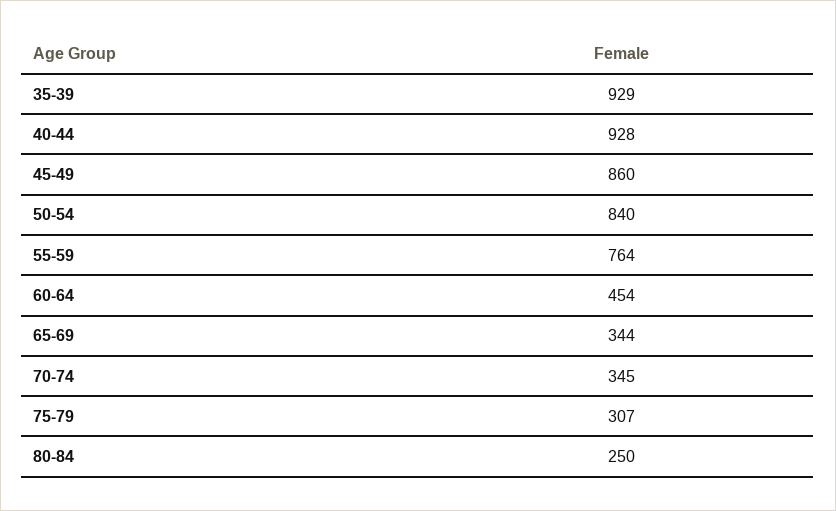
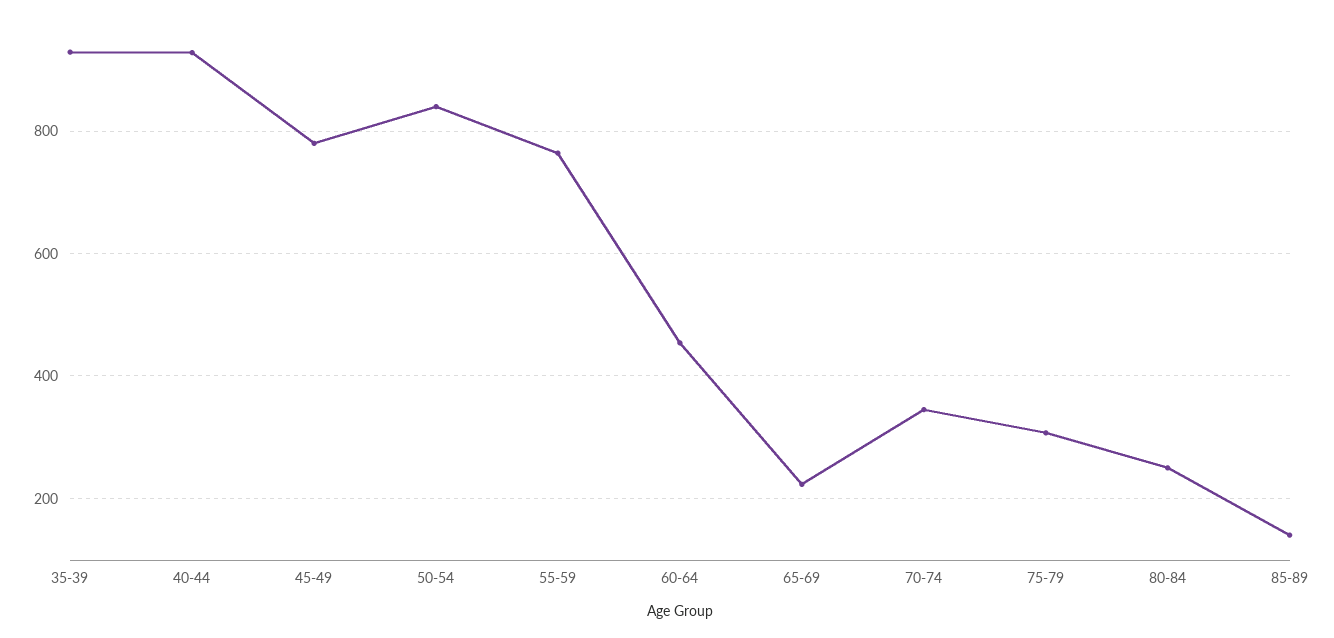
45-49: 860 -> 780
65-69: 344 -> 220
85-89: none -> 140

